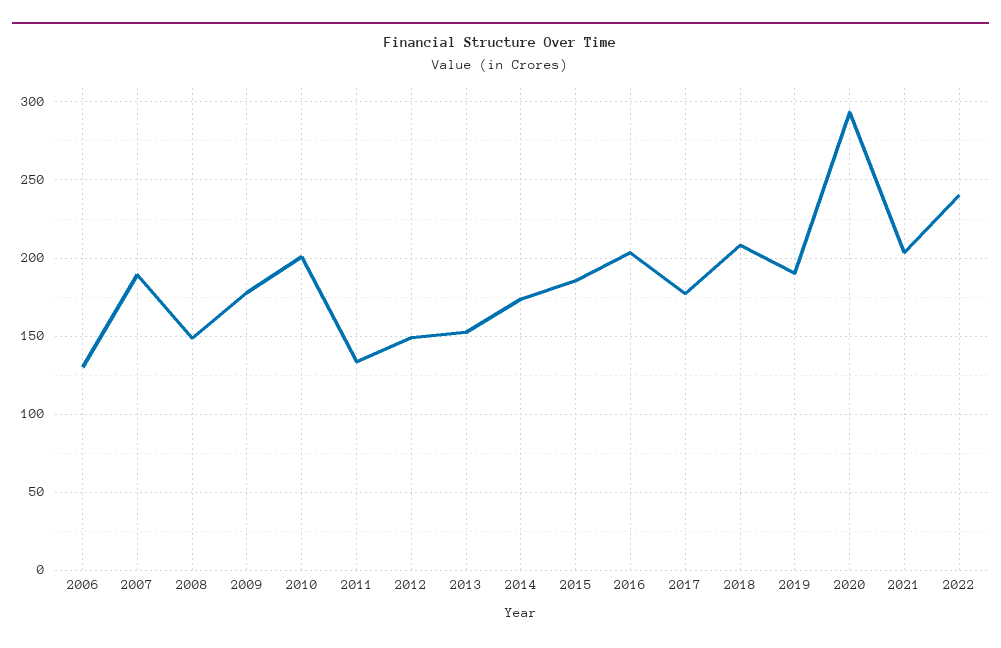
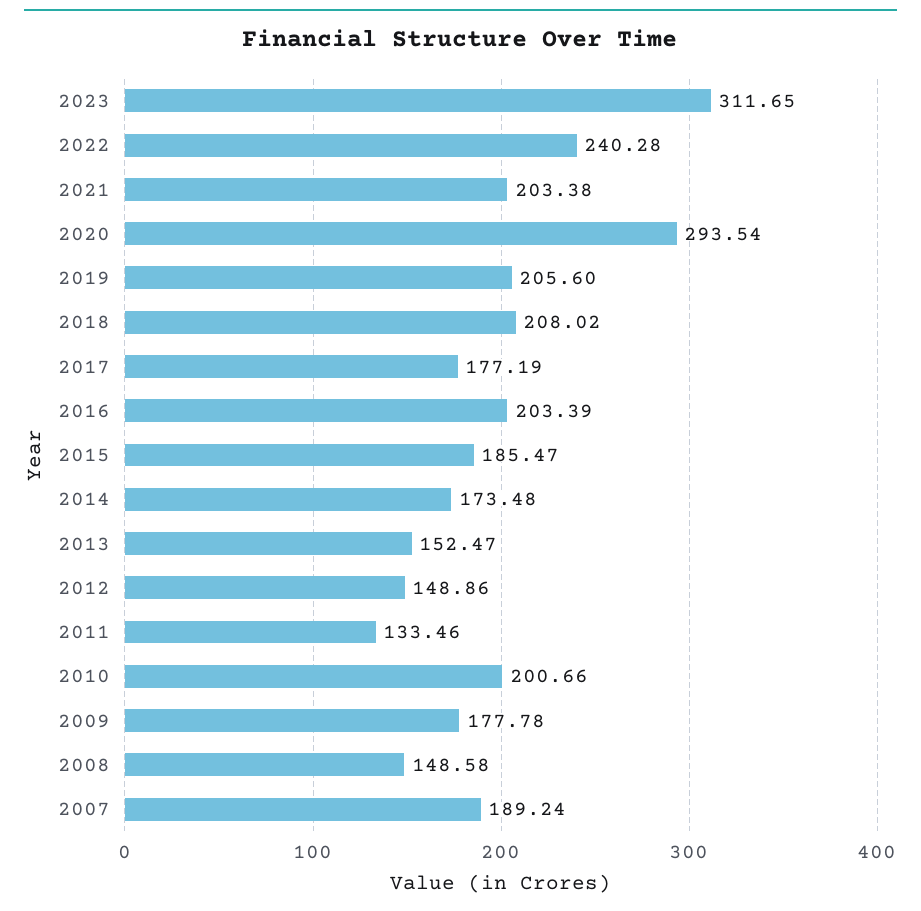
2006: 130 -> none
2019: 190 -> 205.6
2023: none -> 311.65

